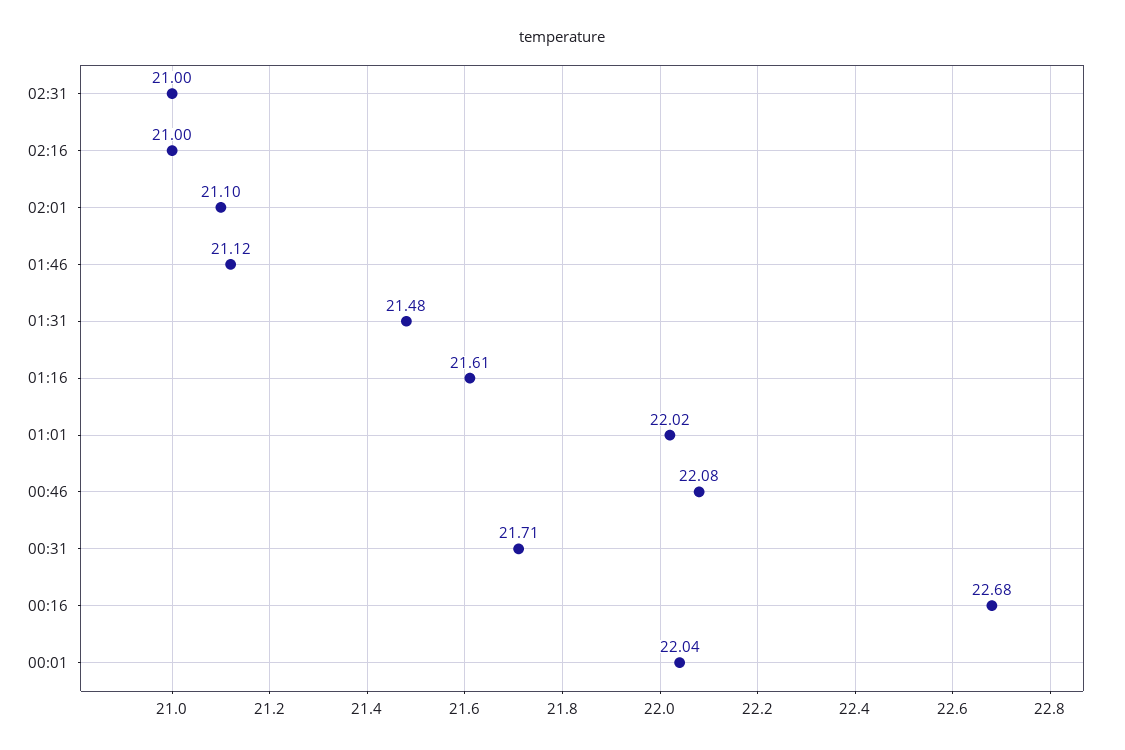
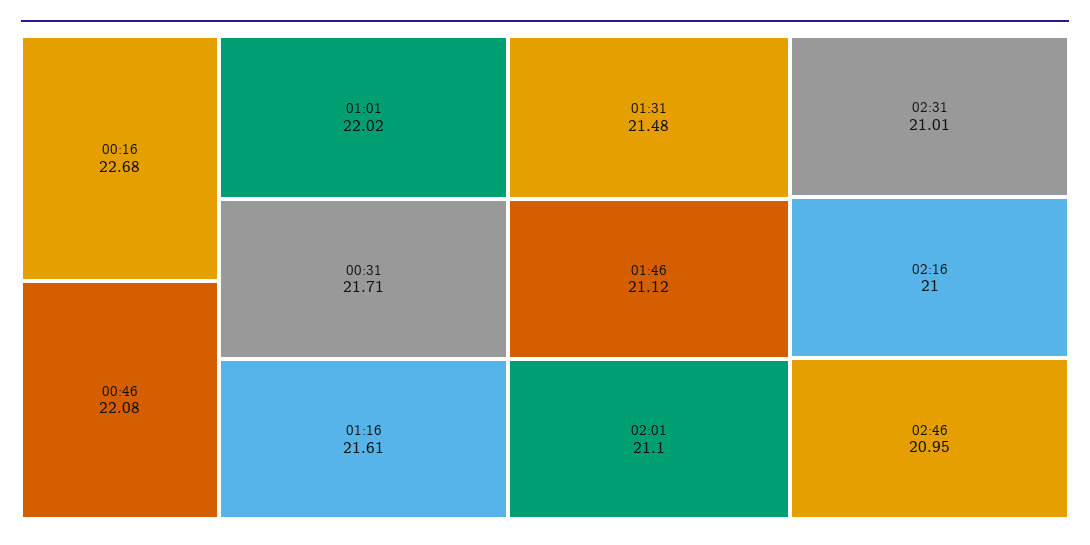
02:31: 21 -> 21.01
00:01: 22.04 -> none
02:46: none -> 20.95

